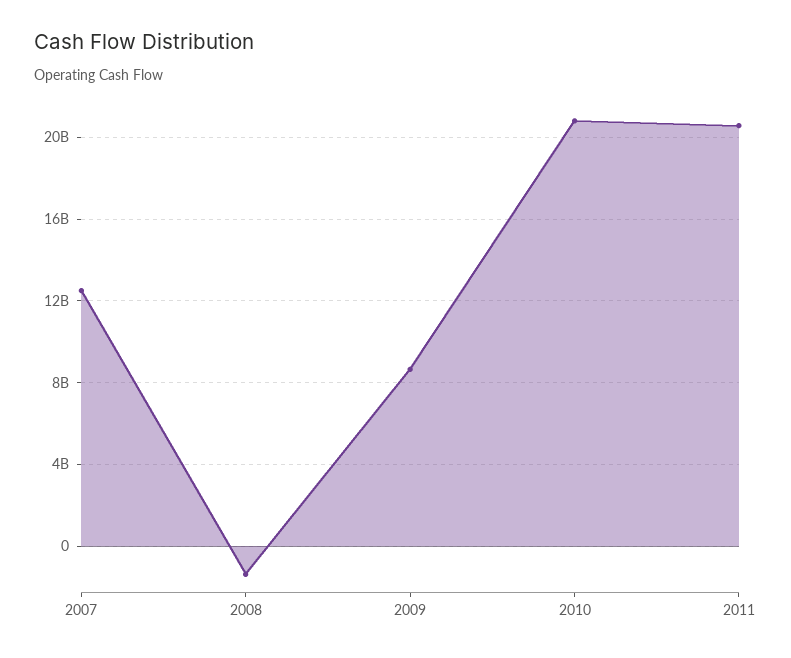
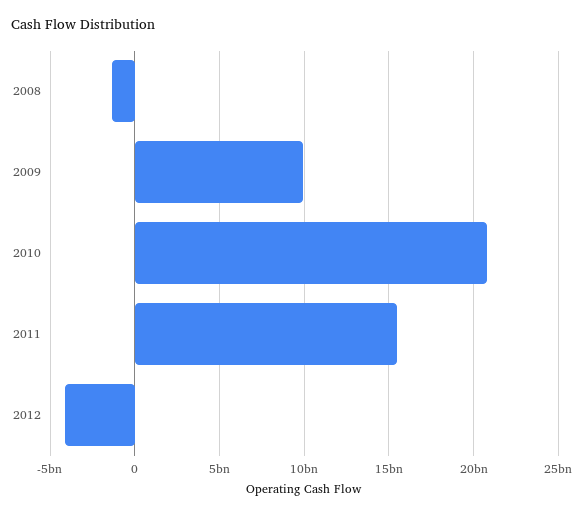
2007: 12500000000 -> none
2009: 8500000000 -> 10000000000
2011: 20500000000 -> 15500000000
2012: none -> -4000000000

